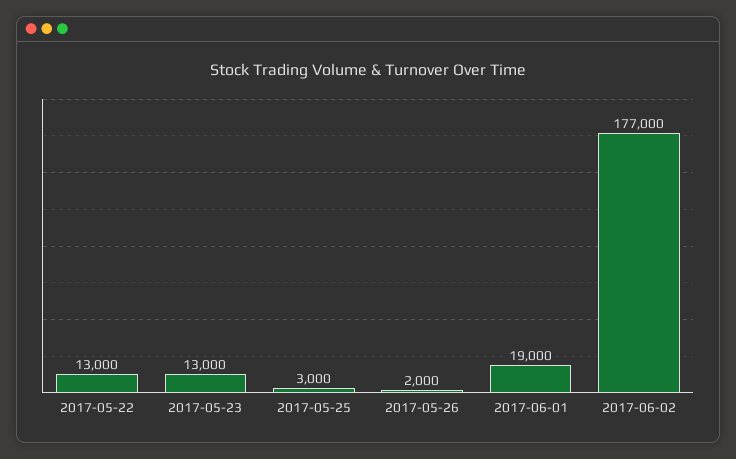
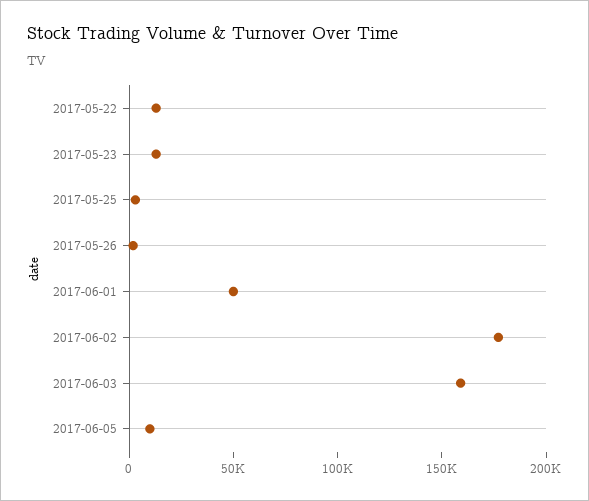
2017-06-01: 19000 -> 50000
2017-06-03: none -> 160000
2017-06-05: none -> 10000

